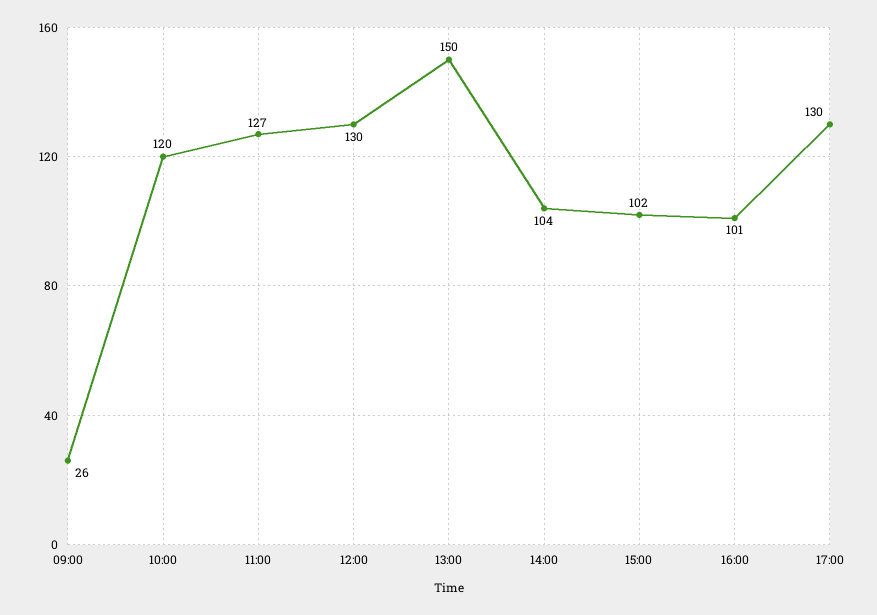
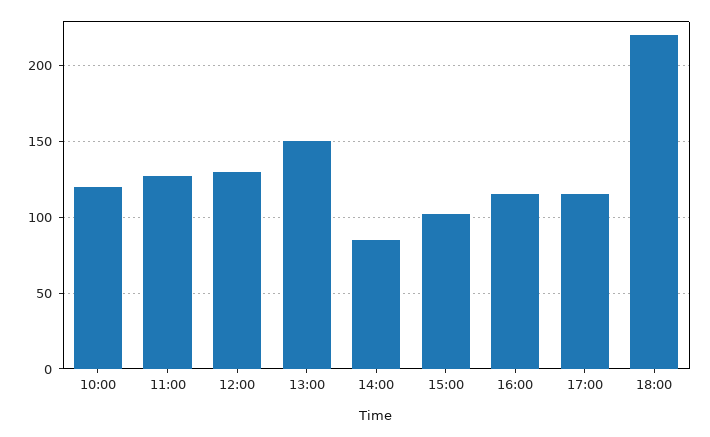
09:00: 26 -> none
14:00: 104 -> 85
16:00: 101 -> 115
17:00: 130 -> 115
18:00: none -> 220

